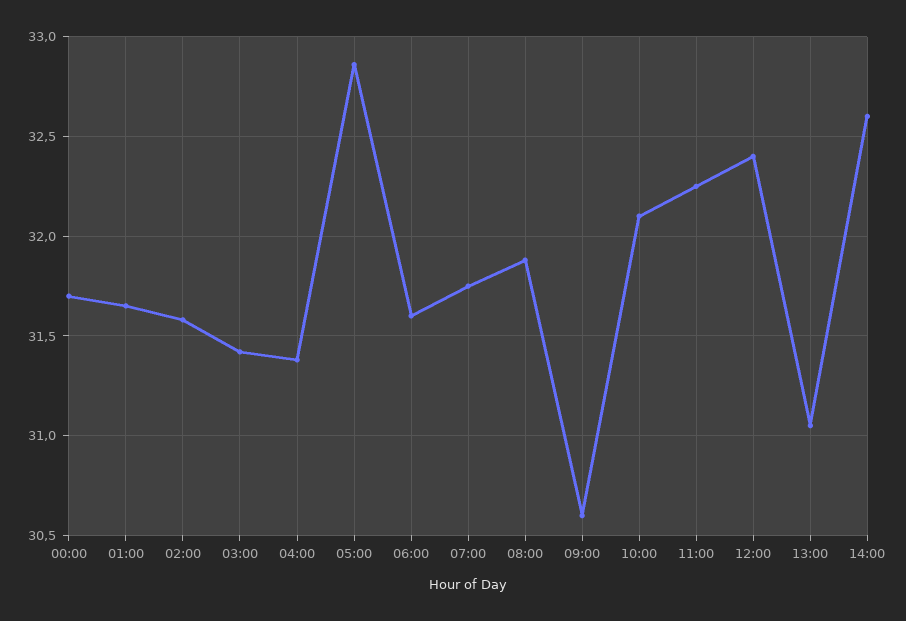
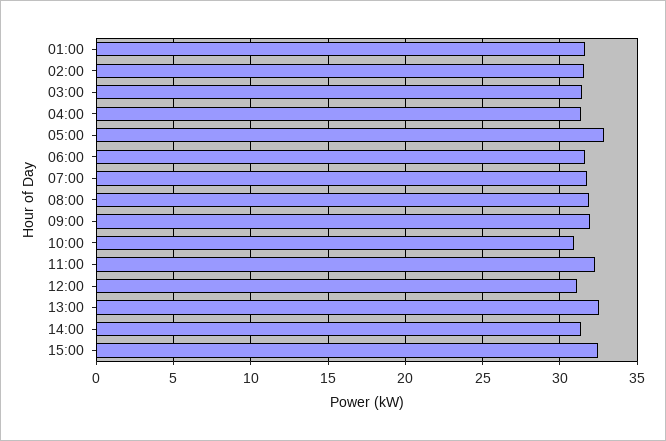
00:00: 31.7 -> none
09:00: 30.6 -> 32
10:00: 32.1 -> 31
12:00: 32.4 -> 31
13:00: 31.05 -> 32.5
14:00: 32.6 -> 31.5
15:00: none -> 32.5

